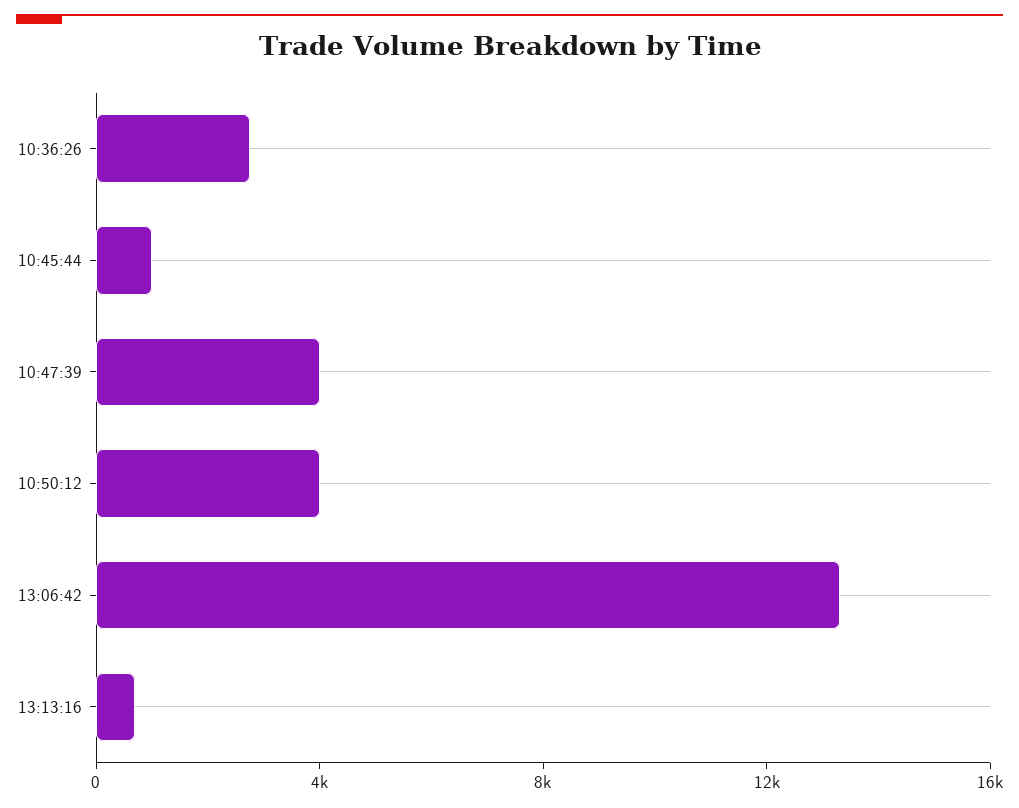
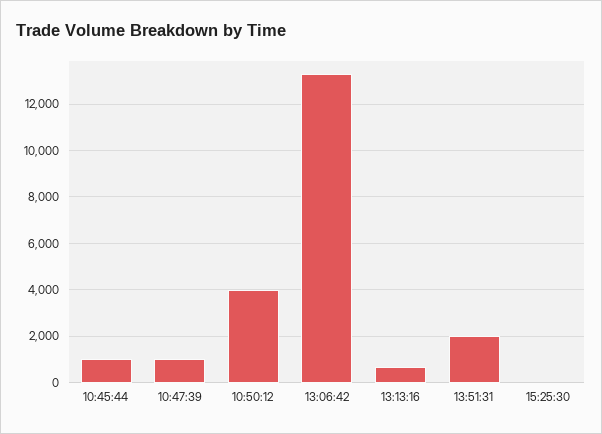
10:36:26: 3000 -> none
10:47:39: 4000 -> 1000
13:51:31: none -> 2000
15:25:30: none -> 0

